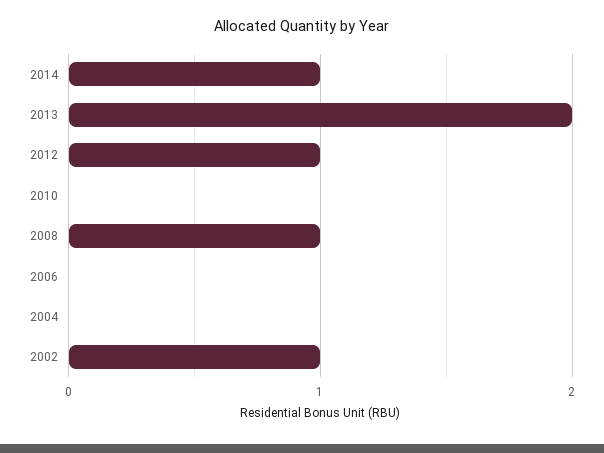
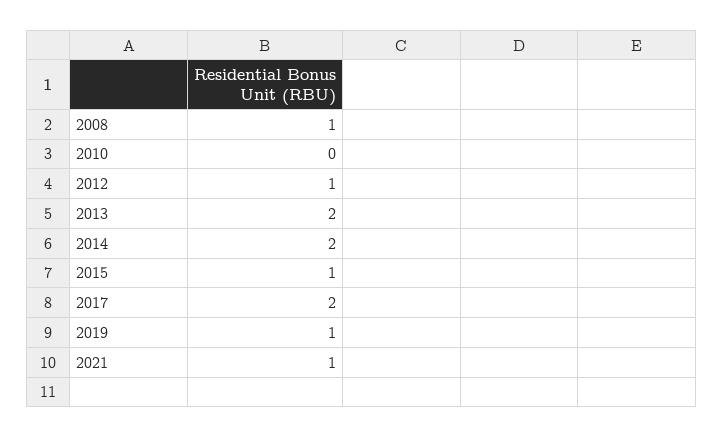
2014: 1 -> 2
2006: 0 -> none
2004: 0 -> none
2002: 1 -> none
2015: none -> 1
2017: none -> 2
2019: none -> 1
2021: none -> 1

